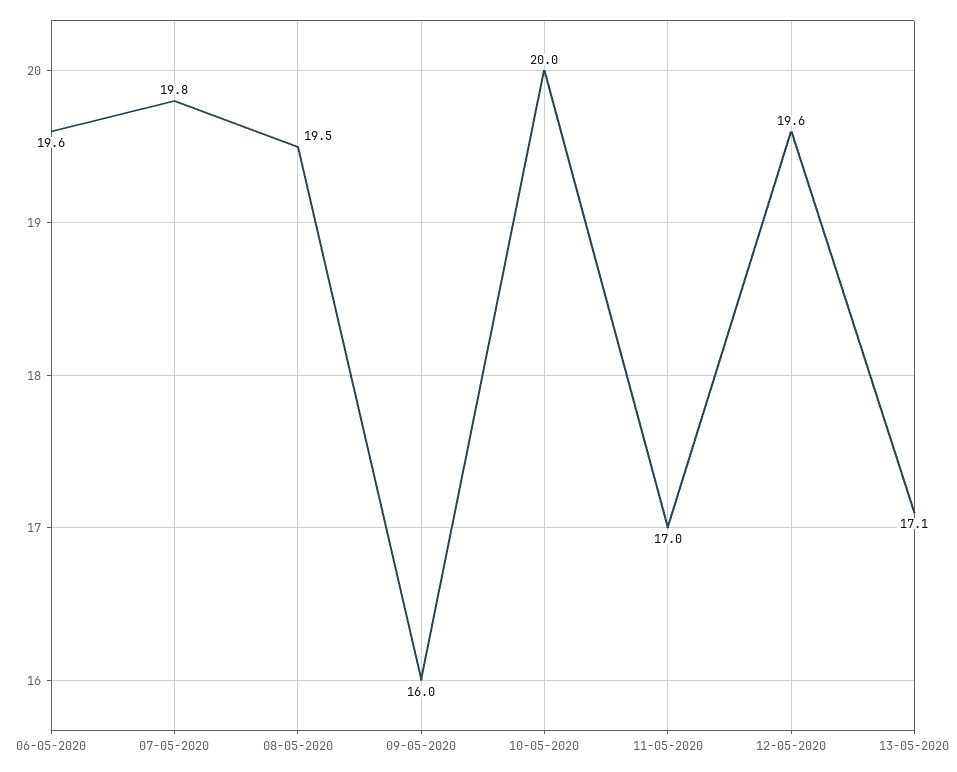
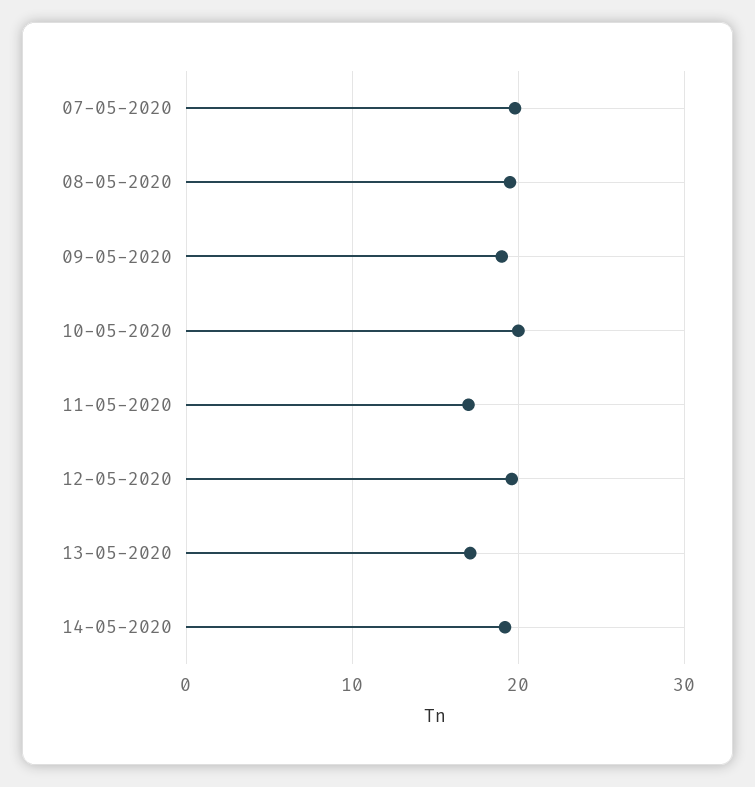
06-05-2020: 19.6 -> none
09-05-2020: 16 -> 19
14-05-2020: none -> 19

